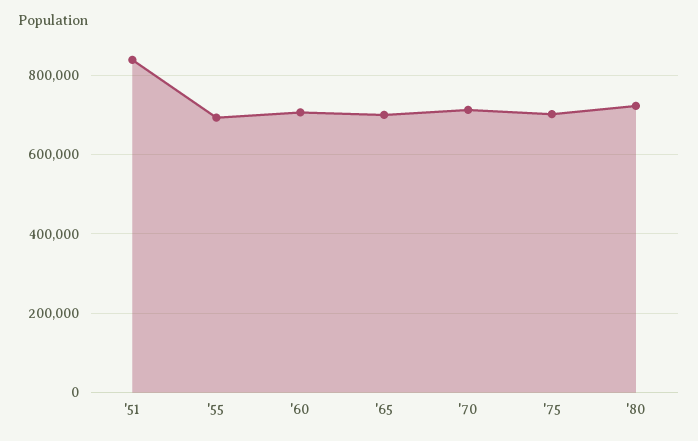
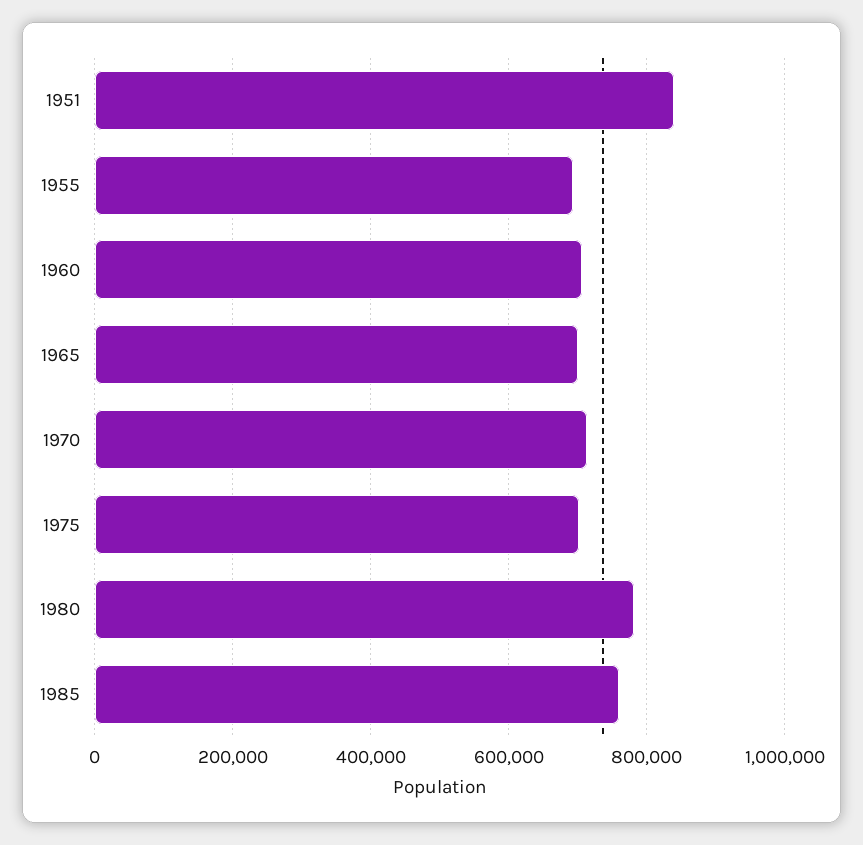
'80: 720000 -> 780000
1985: none -> 760000

